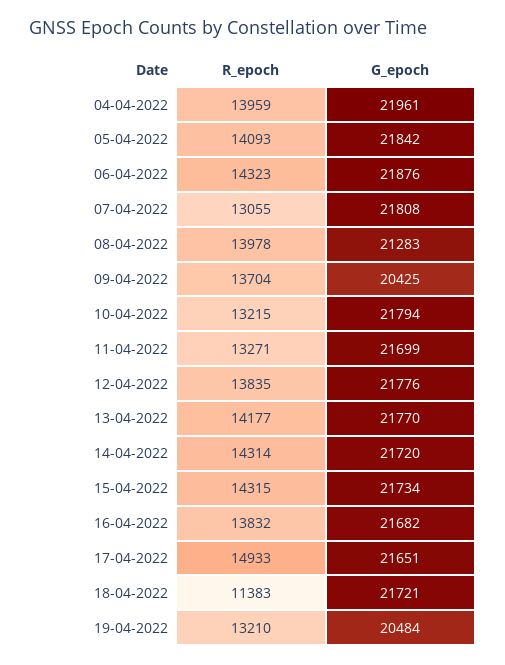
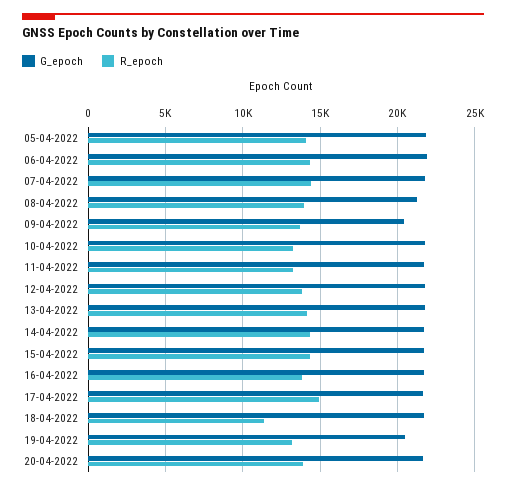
R_epoch, 04-04-2022: 13959 -> none
G_epoch, 04-04-2022: 21961 -> none
R_epoch, 07-04-2022: 13055 -> 14500
G_epoch, 20-04-2022: none -> 21500
R_epoch, 20-04-2022: none -> 14000

